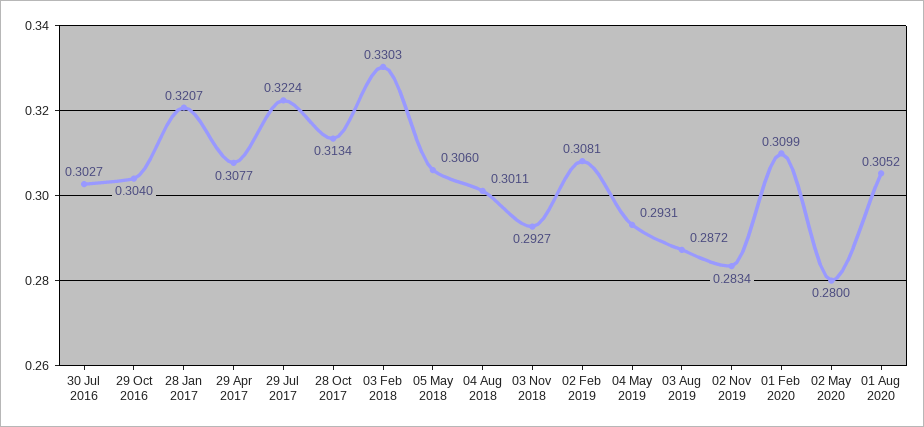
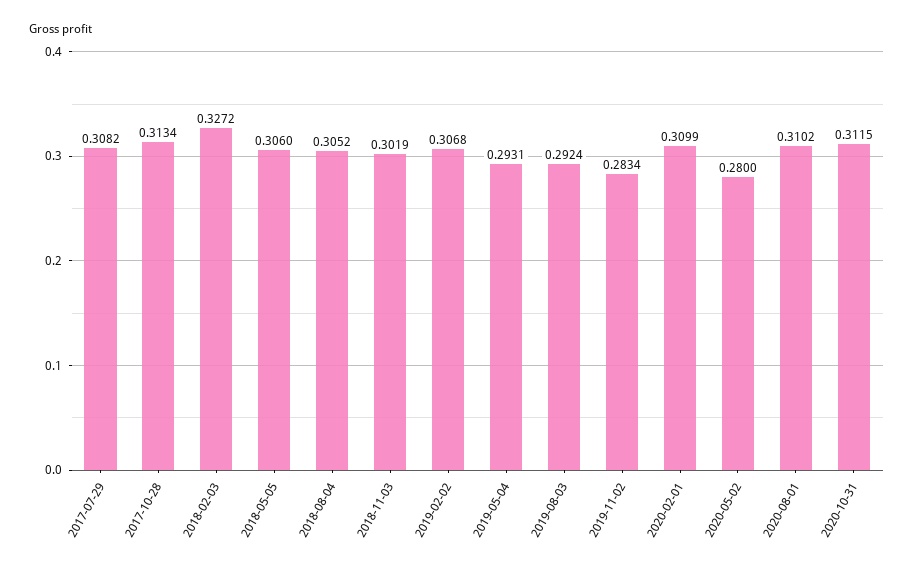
30 Jul 2016: 0.3027 -> none
29 Oct 2016: 0.304 -> none
28 Jan 2017: 0.3207 -> none
29 Apr 2017: 0.3077 -> none
29 Jul 2017: 0.3224 -> 0.3082
03 Feb 2018: 0.3303 -> 0.3272
04 Aug 2018: 0.3011 -> 0.3052
03 Nov 2018: 0.2927 -> 0.3019
02 Feb 2019: 0.3081 -> 0.3068
03 Aug 2019: 0.2872 -> 0.2924
01 Aug 2020: 0.3052 -> 0.3102
2020-10-31: none -> 0.3115

